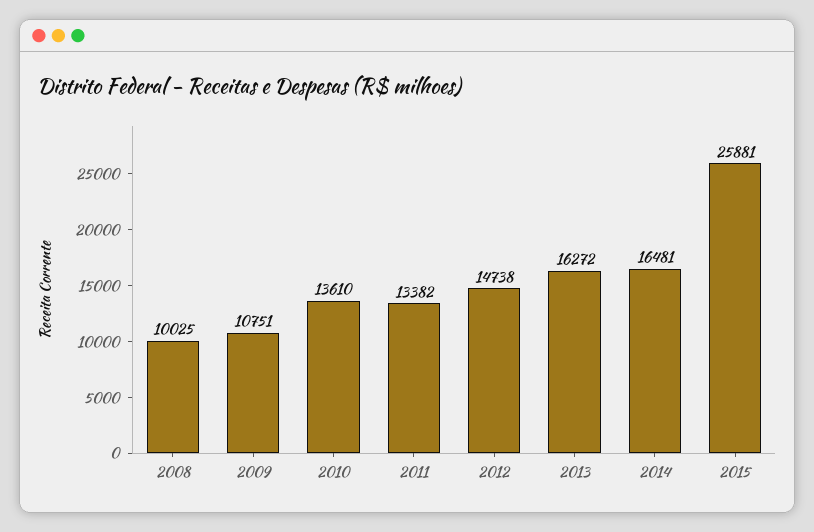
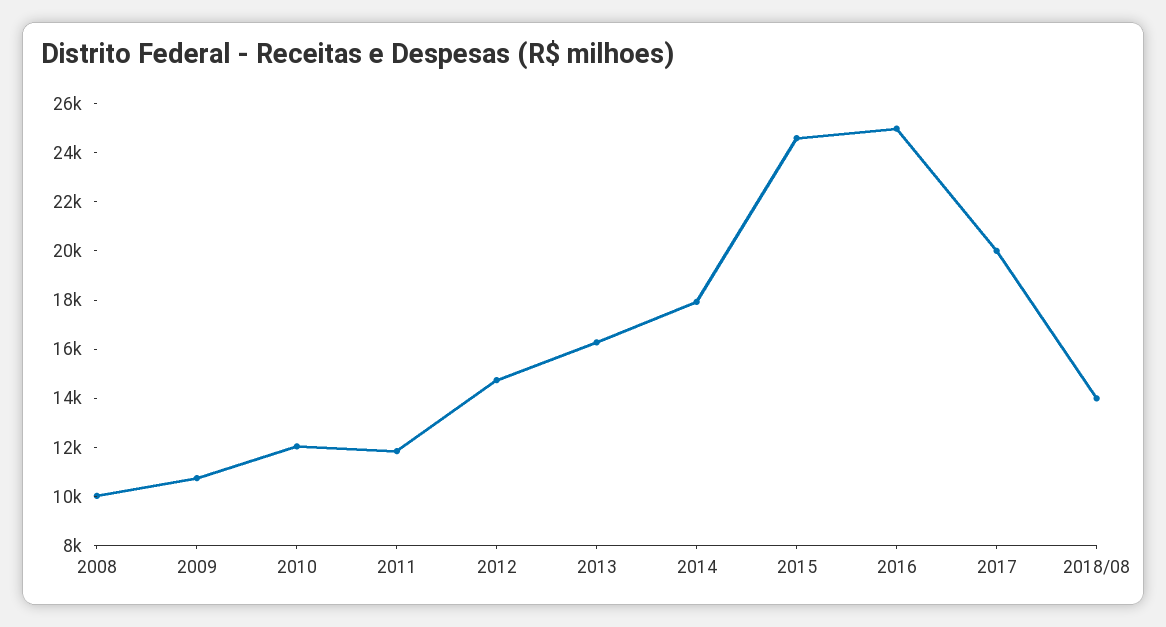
2010: 13610 -> 12000
2011: 13382 -> 12000
2014: 16481 -> 18000
2015: 25881 -> 24500
2016: none -> 25000
2017: none -> 20000
2018/08: none -> 14000

